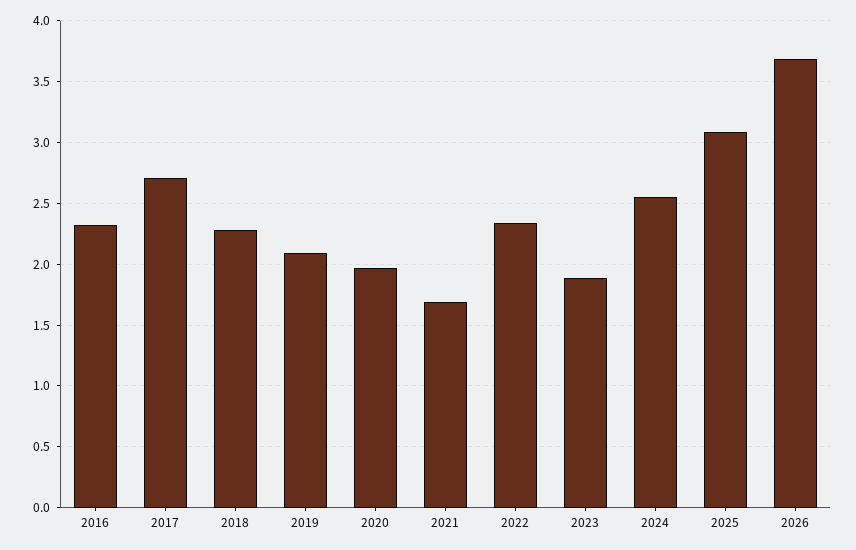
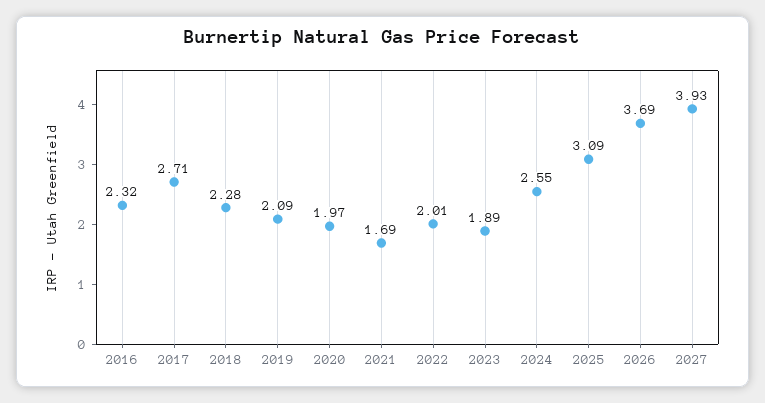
2022: 2.35 -> 2.01
2027: none -> 3.93

